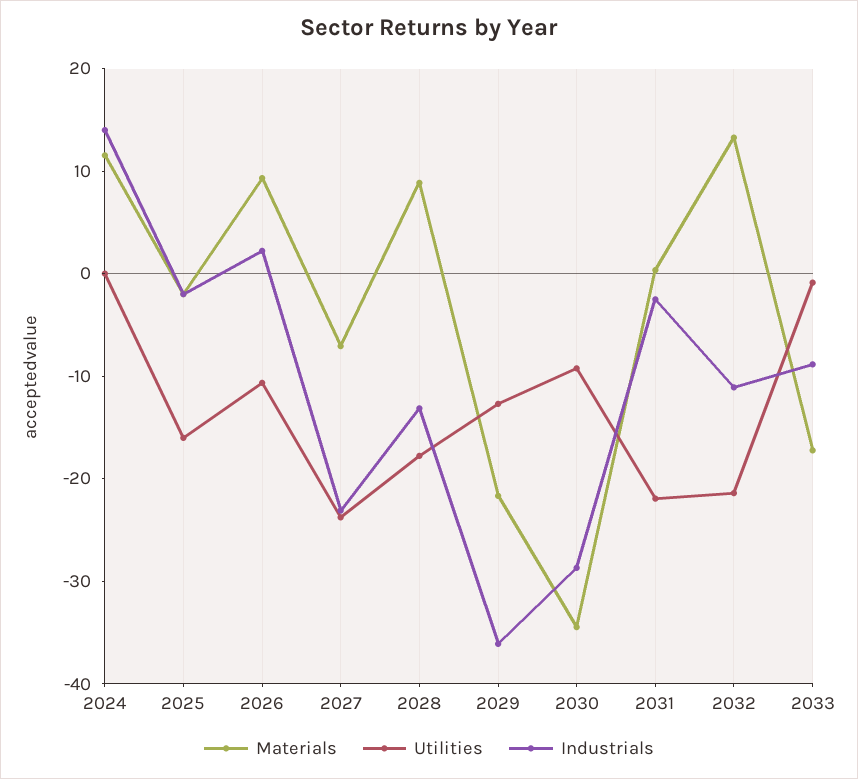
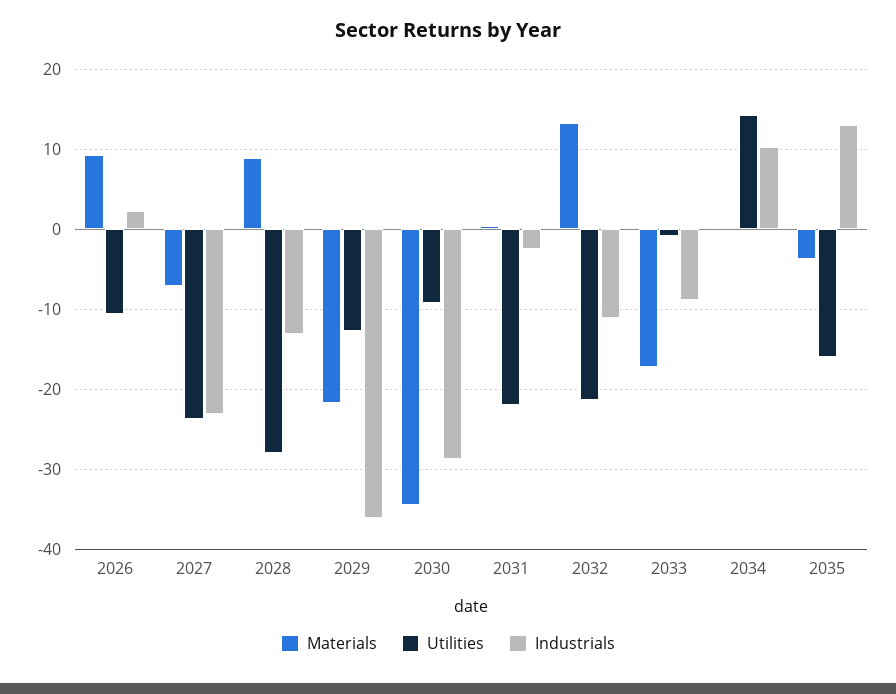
Materials, 2024: 12 -> none
Utilities, 2024: 0 -> none
Industrials, 2024: 14 -> none
Materials, 2025: -2 -> none
Utilities, 2025: -16 -> none
Industrials, 2025: -2 -> none
Utilities, 2028: -18 -> -28
Materials, 2034: none -> 0
Utilities, 2034: none -> 14
Industrials, 2034: none -> 10
Materials, 2035: none -> -4
Utilities, 2035: none -> -16
Industrials, 2035: none -> 13

